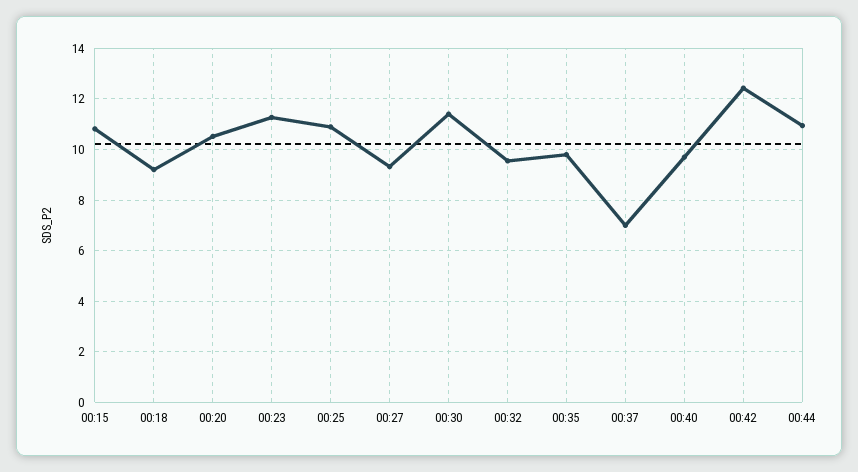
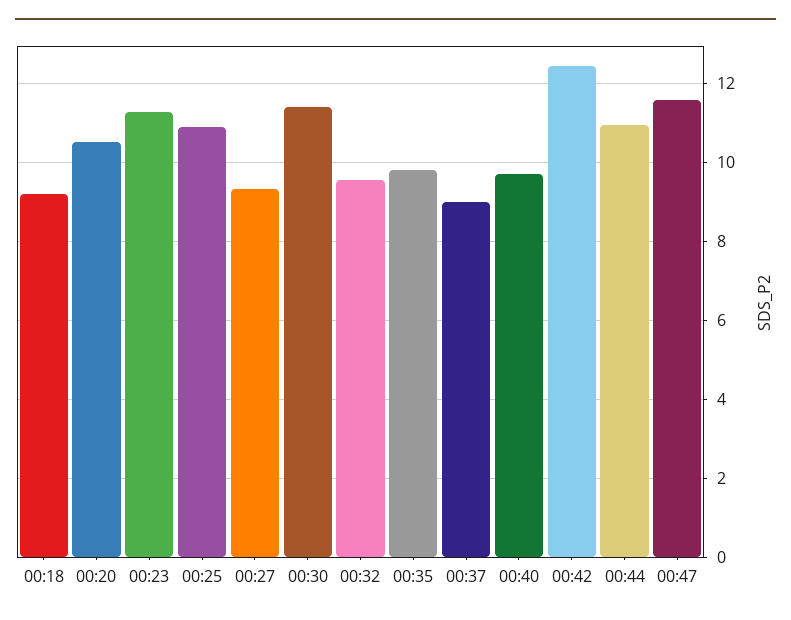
00:15: 10.75 -> none
00:37: 7 -> 9
00:47: none -> 11.6

